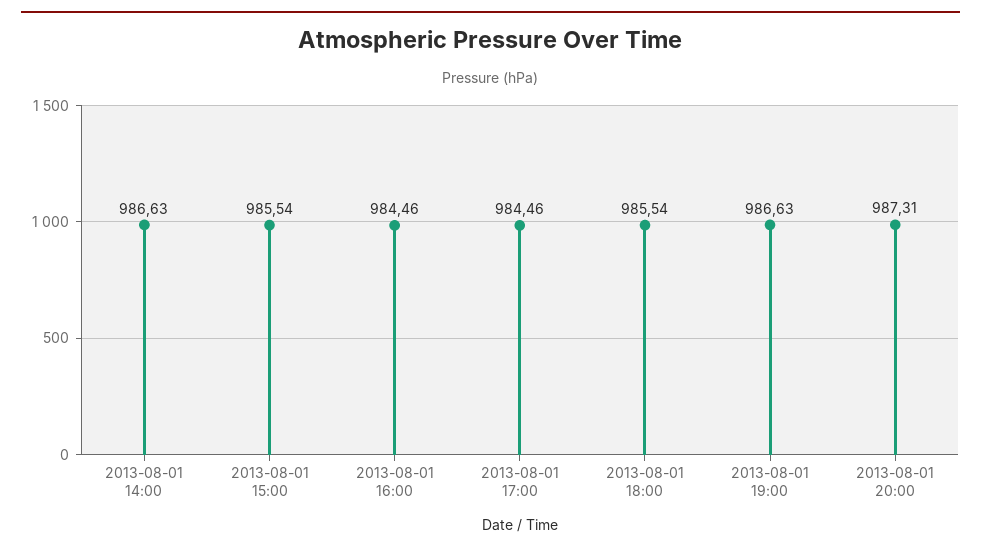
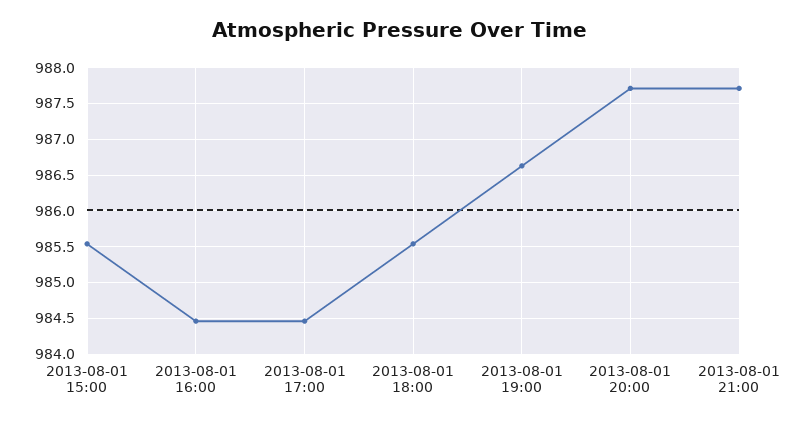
2013-08-01 14:00: 986.63 -> none
2013-08-01 20:00: 987.31 -> 987.7
2013-08-01 21:00: none -> 987.7

